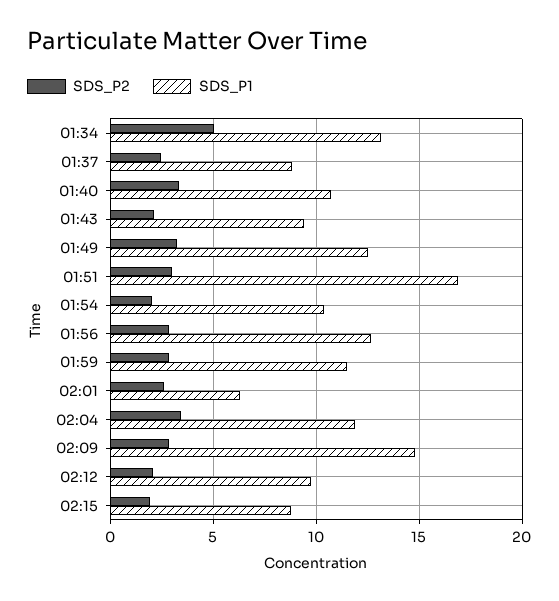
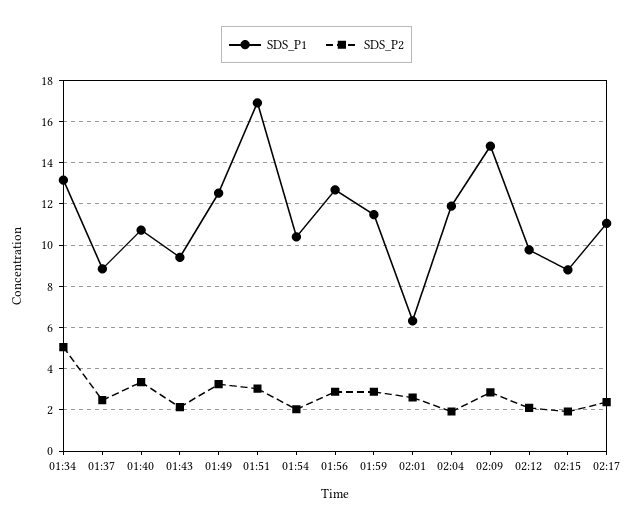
SDS_P2, 02:04: 3.5 -> 2
SDS_P1, 02:17: none -> 11
SDS_P2, 02:17: none -> 2.5

